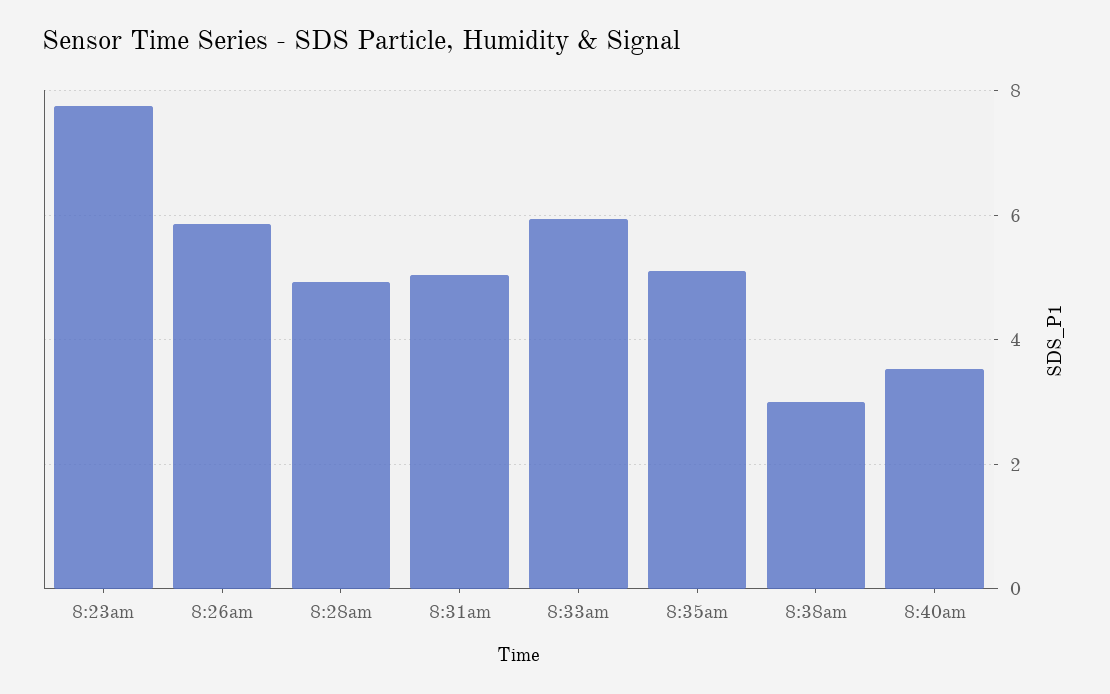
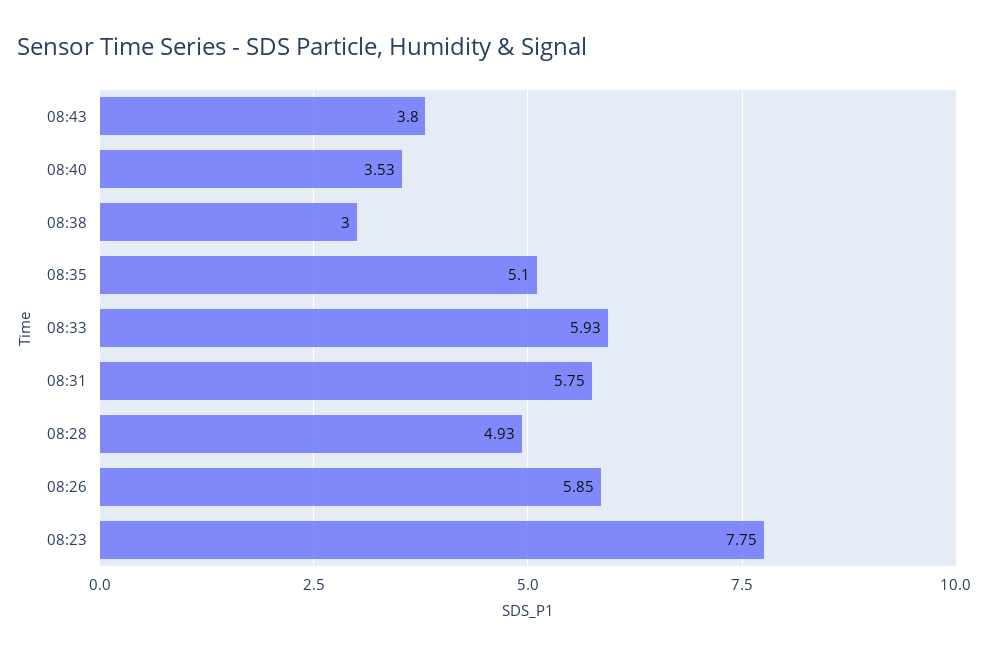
8:31am: 5 -> 5.75
08:43: none -> 3.8

